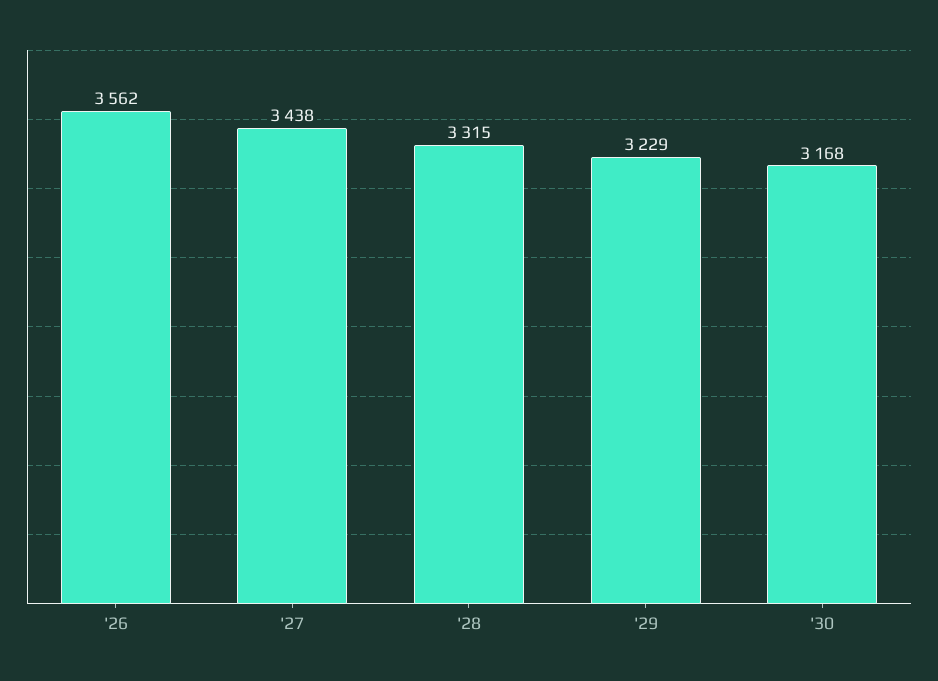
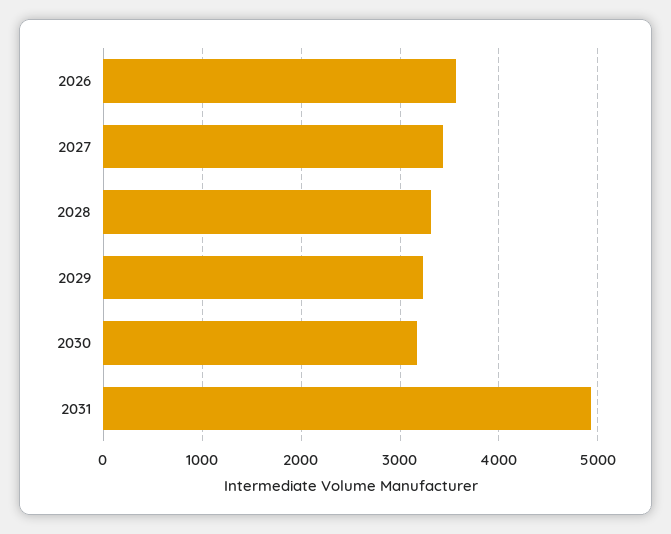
2031: none -> 4900

